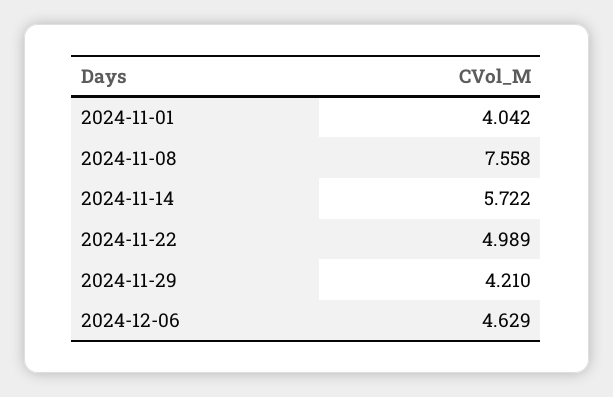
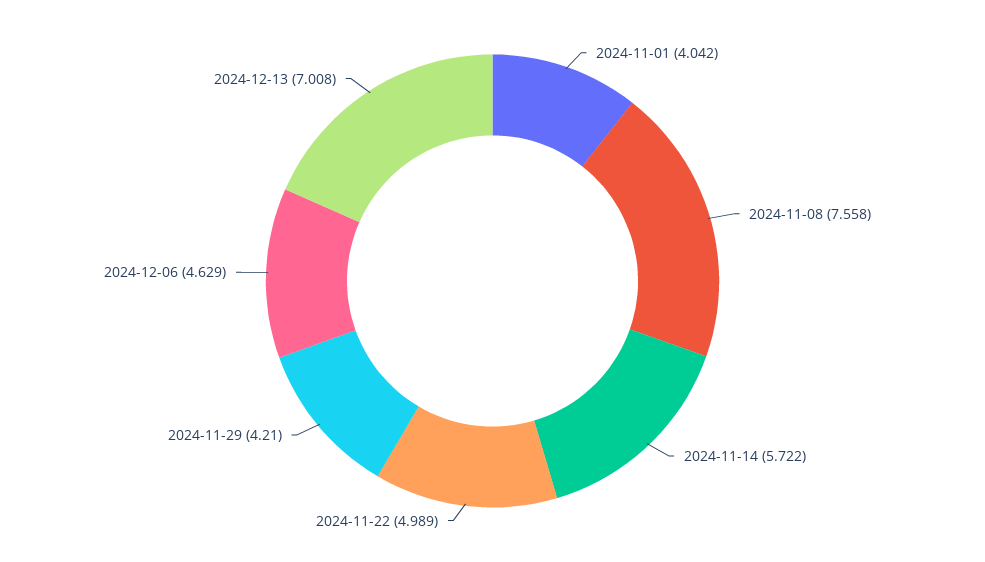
2024-12-13: none -> 7.008

